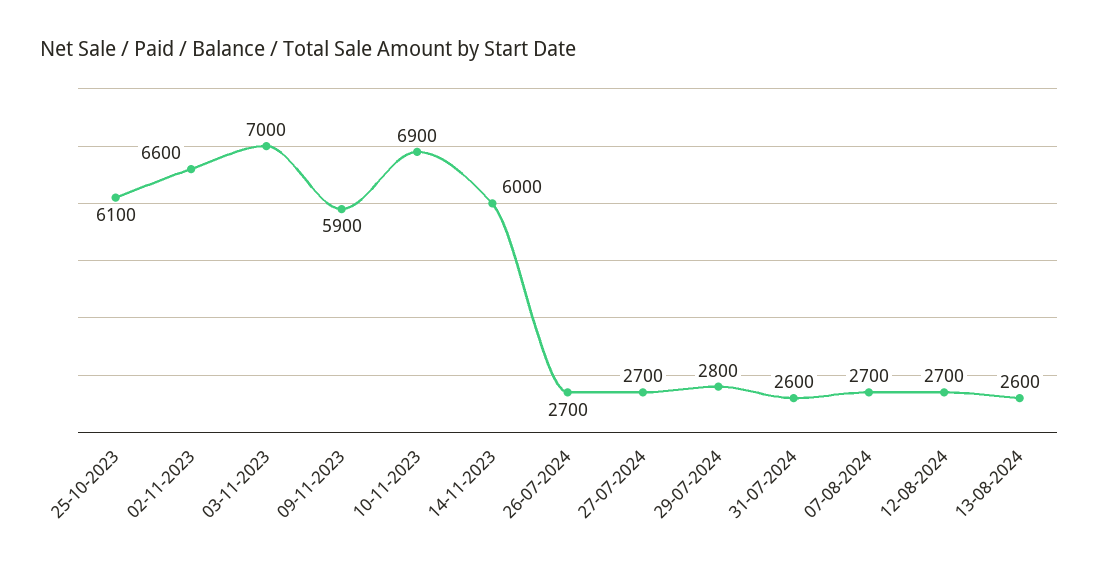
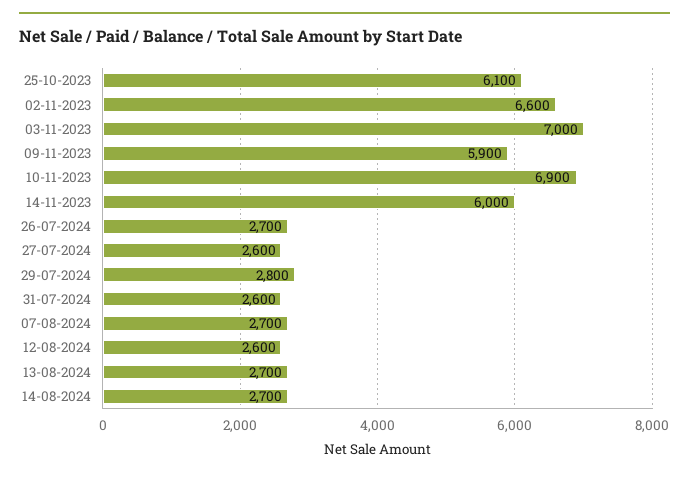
27-07-2024: 2700 -> 2600
12-08-2024: 2700 -> 2600
13-08-2024: 2600 -> 2700
14-08-2024: none -> 2700

